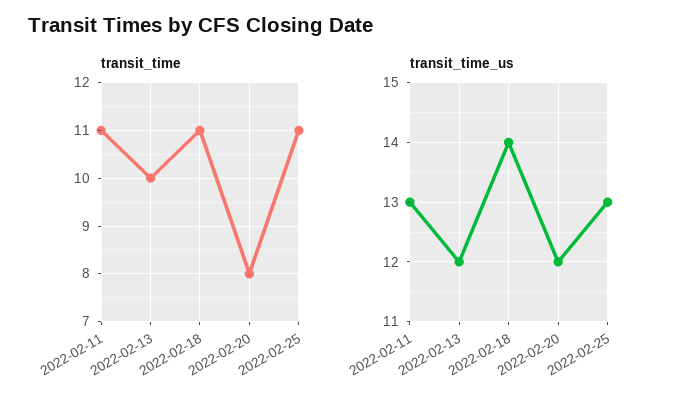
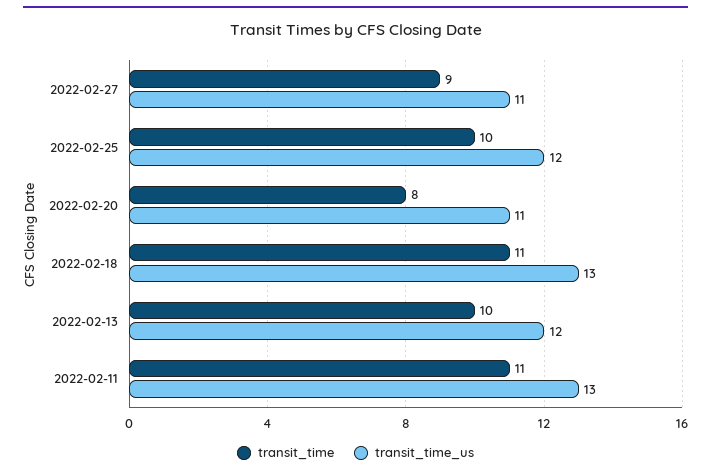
transit_time, 2022-02-25: 11 -> 10
transit_time_us, 2022-02-18: 14 -> 13
transit_time_us, 2022-02-20: 12 -> 11
transit_time_us, 2022-02-25: 13 -> 12
transit_time, 2022-02-27: none -> 9
transit_time_us, 2022-02-27: none -> 11

